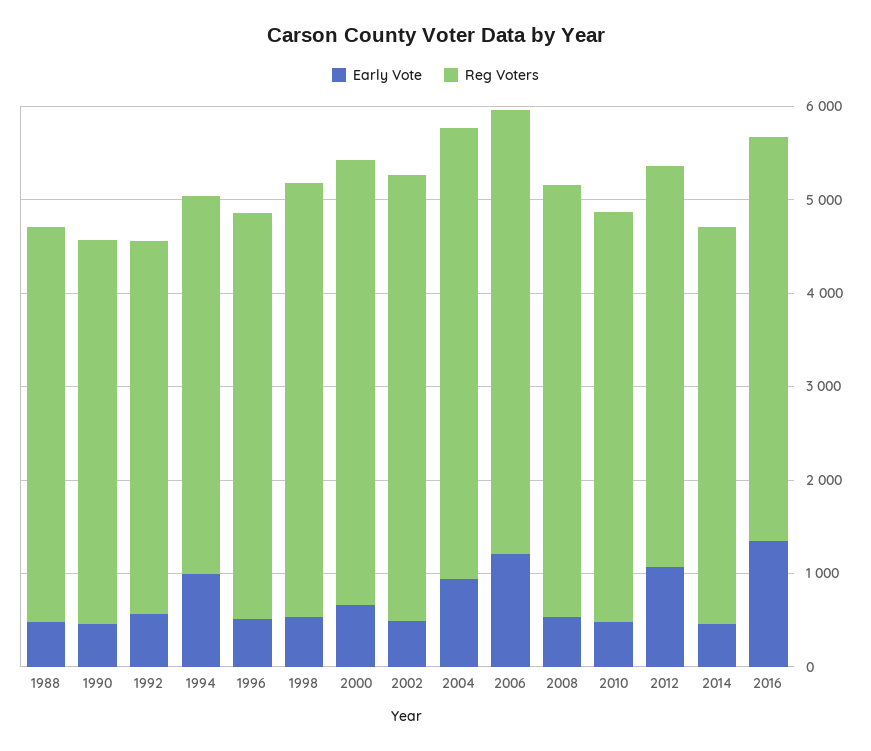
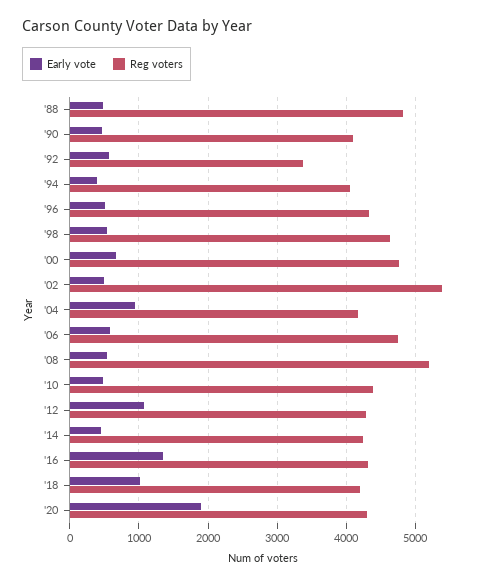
Reg Voters, 1988: 4200 -> 4800
Reg Voters, 1992: 4000 -> 3400
Early Vote, 1994: 1000 -> 400
Reg Voters, 2002: 4800 -> 5400
Reg Voters, 2004: 4800 -> 4200
Early Vote, 2006: 1200 -> 600
Reg Voters, 2008: 4600 -> 5200
Early Vote, '18: none -> 1000
Reg Voters, '18: none -> 4200
Early Vote, '20: none -> 1900
Reg Voters, '20: none -> 4300

